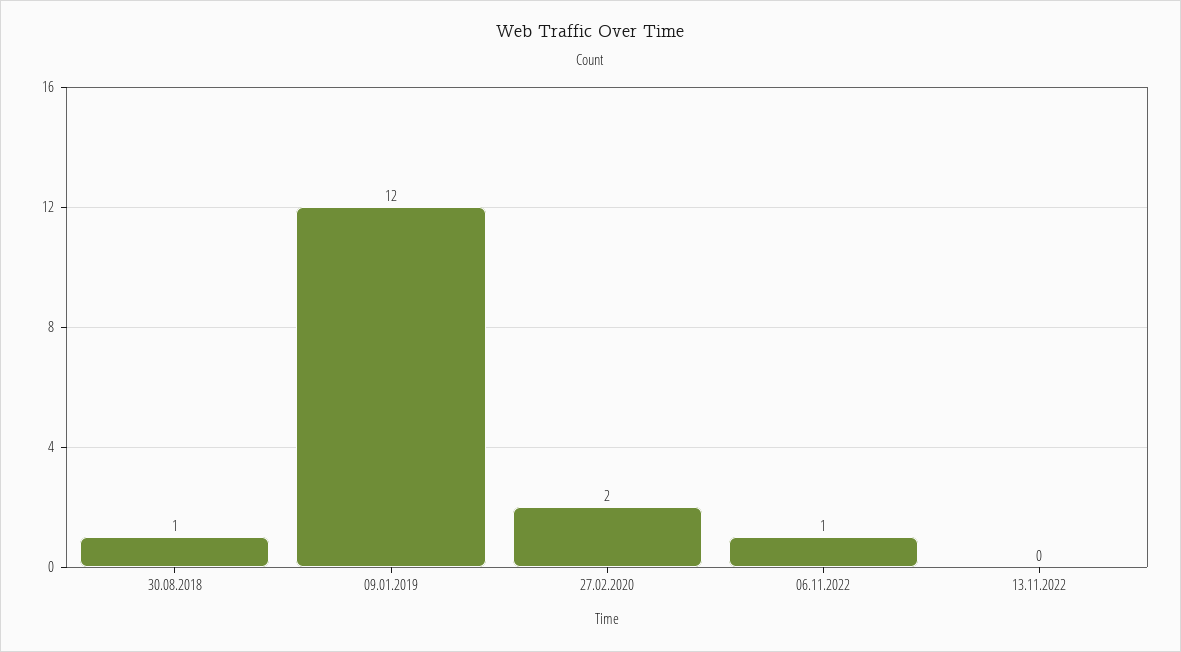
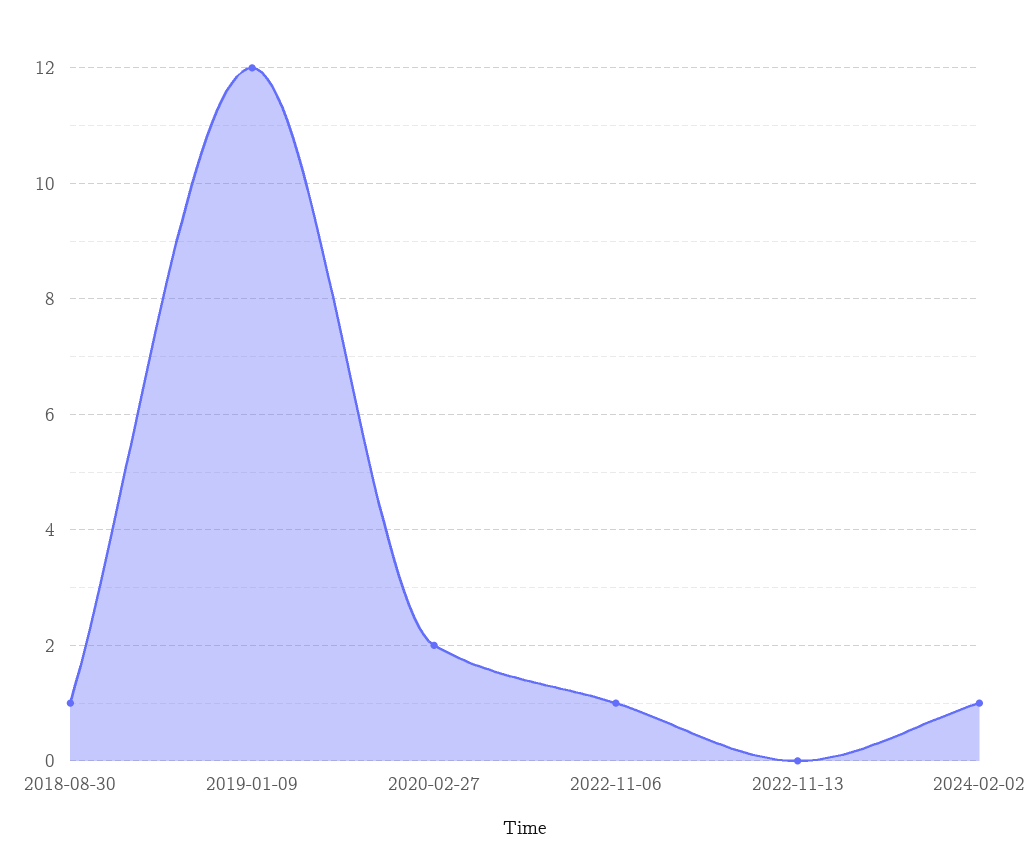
2024-02-02: none -> 1

